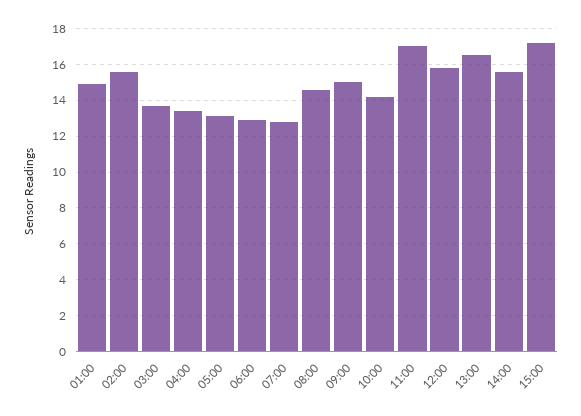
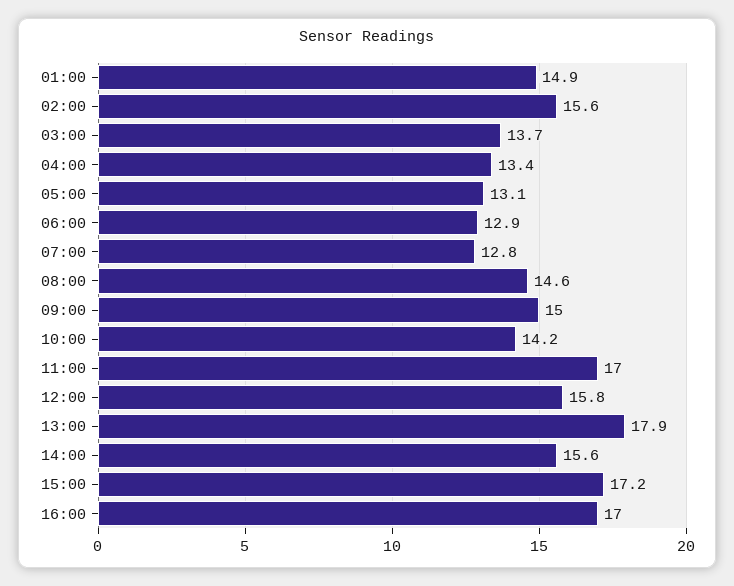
13:00: 16.5 -> 17.9
16:00: none -> 17

